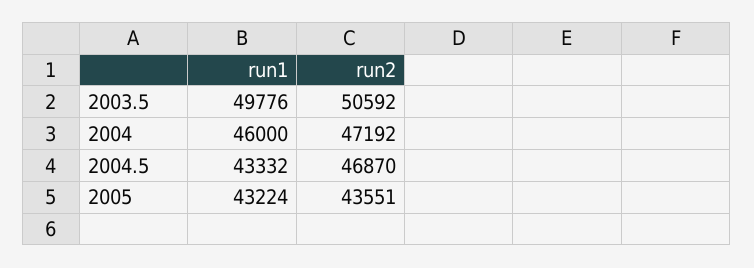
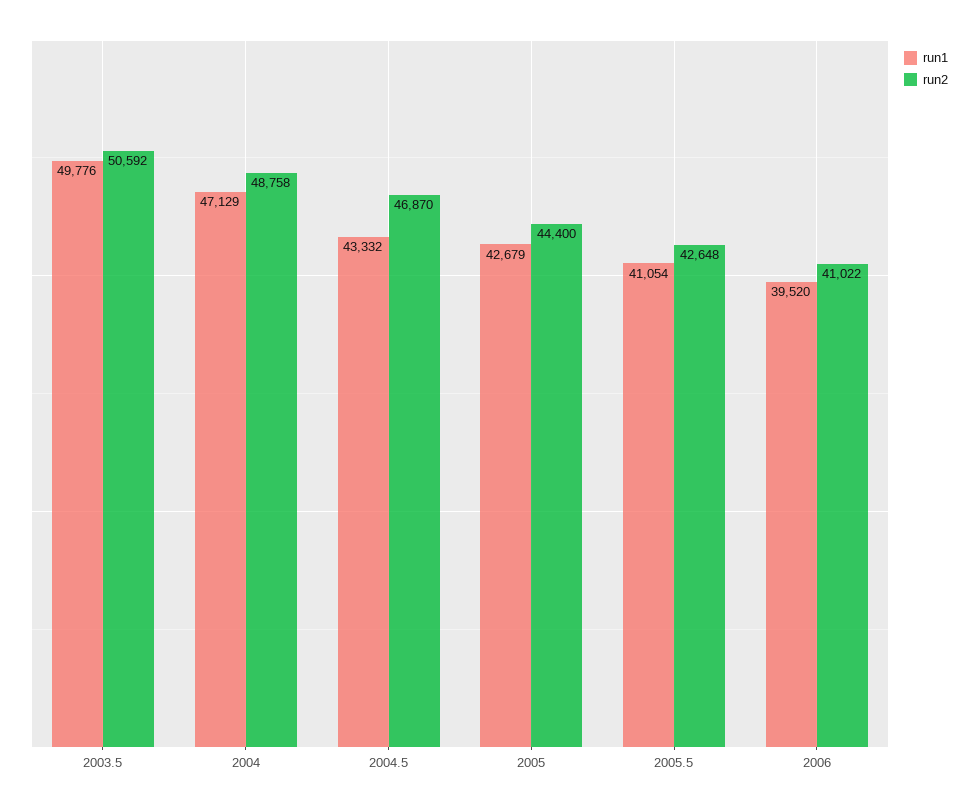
run1, 2004: 46000 -> 47129
run2, 2004: 47192 -> 48758
run1, 2005: 43224 -> 42679
run2, 2005: 43551 -> 44400
run1, 2005.5: none -> 41054
run2, 2005.5: none -> 42648
run1, 2006: none -> 39520
run2, 2006: none -> 41022

